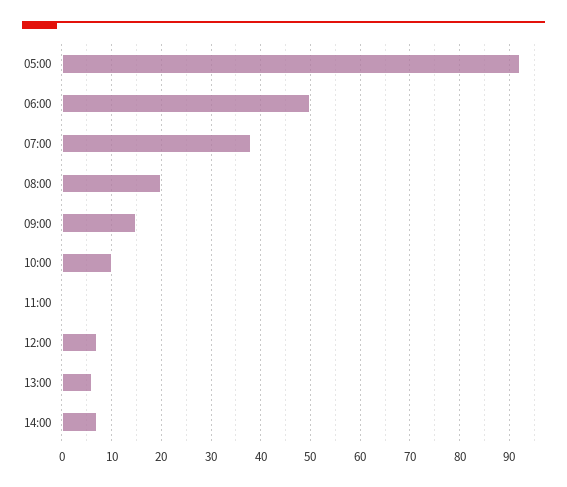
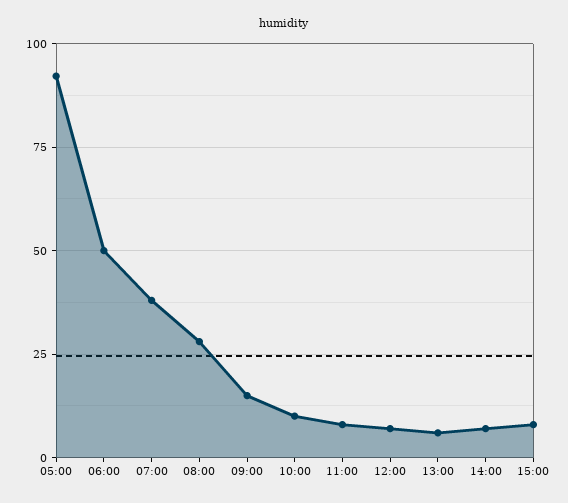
08:00: 20 -> 27.5
11:00: 0 -> 7.5
15:00: none -> 7.5

